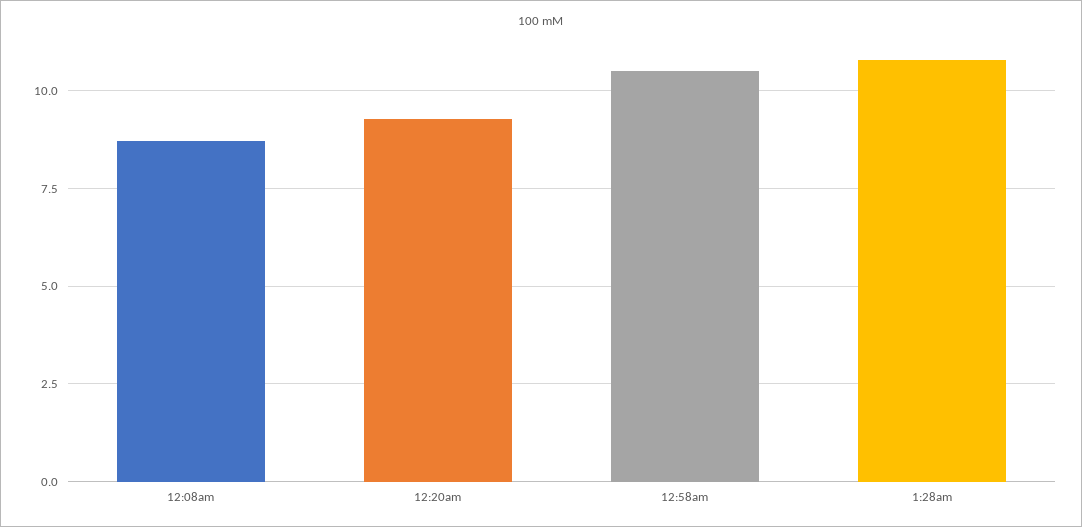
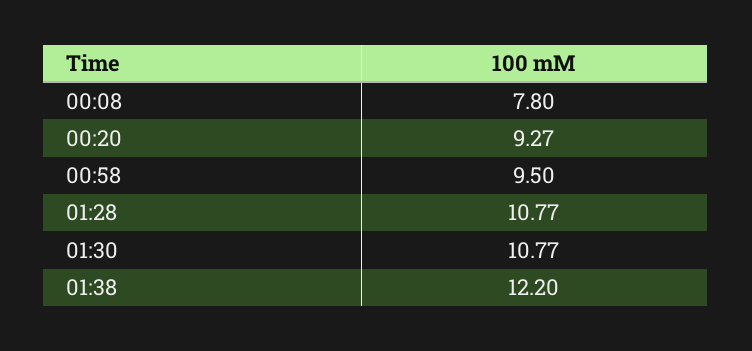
12:08am: 8.75 -> 7.8
12:58am: 10.5 -> 9.5
01:30: none -> 10.77
01:38: none -> 12.2

